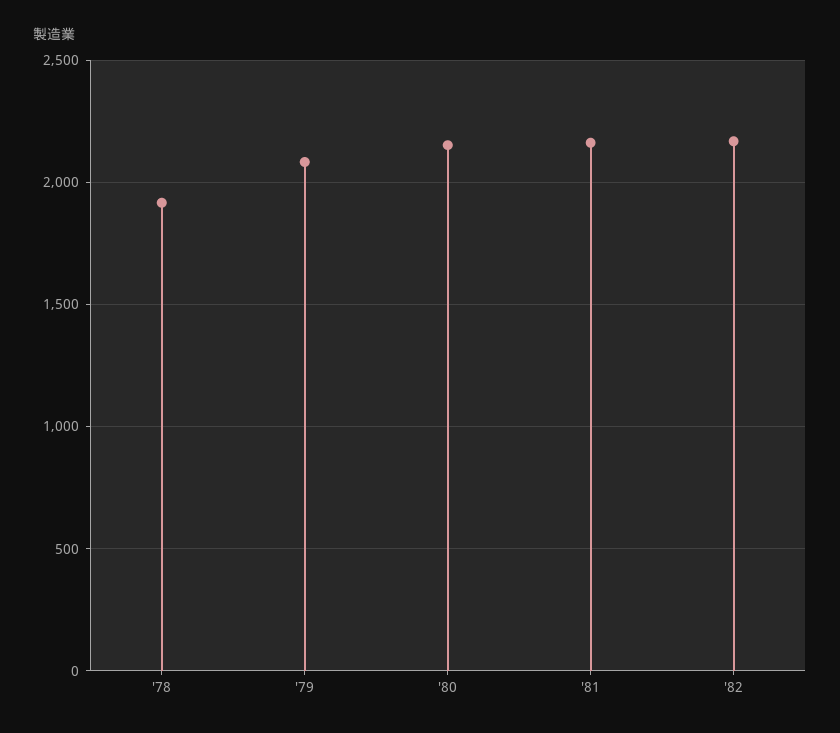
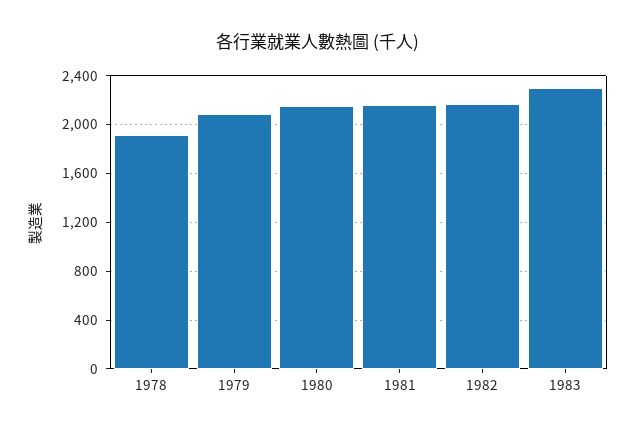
1983: none -> 2300

